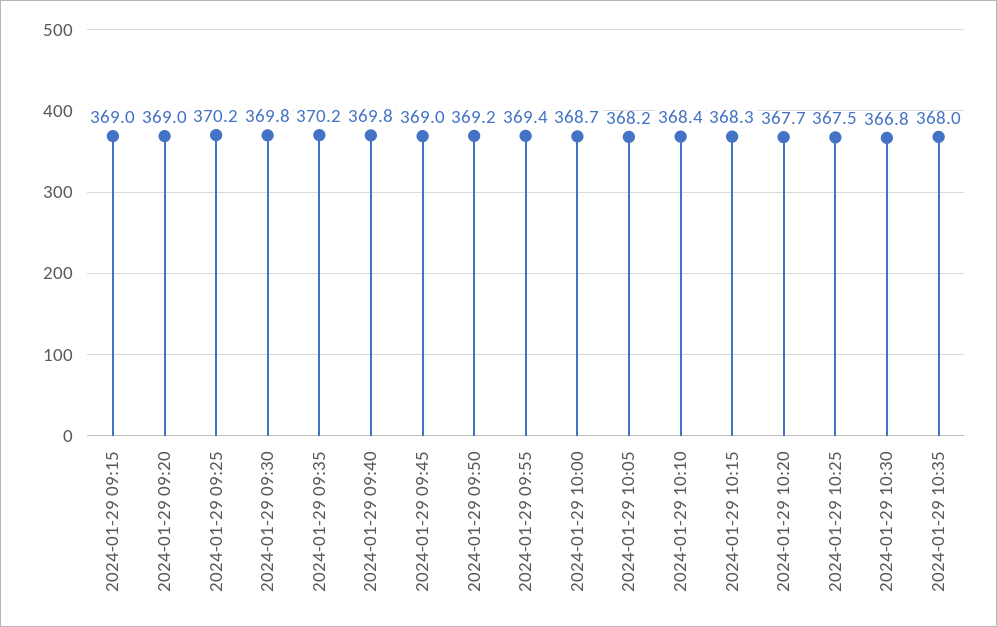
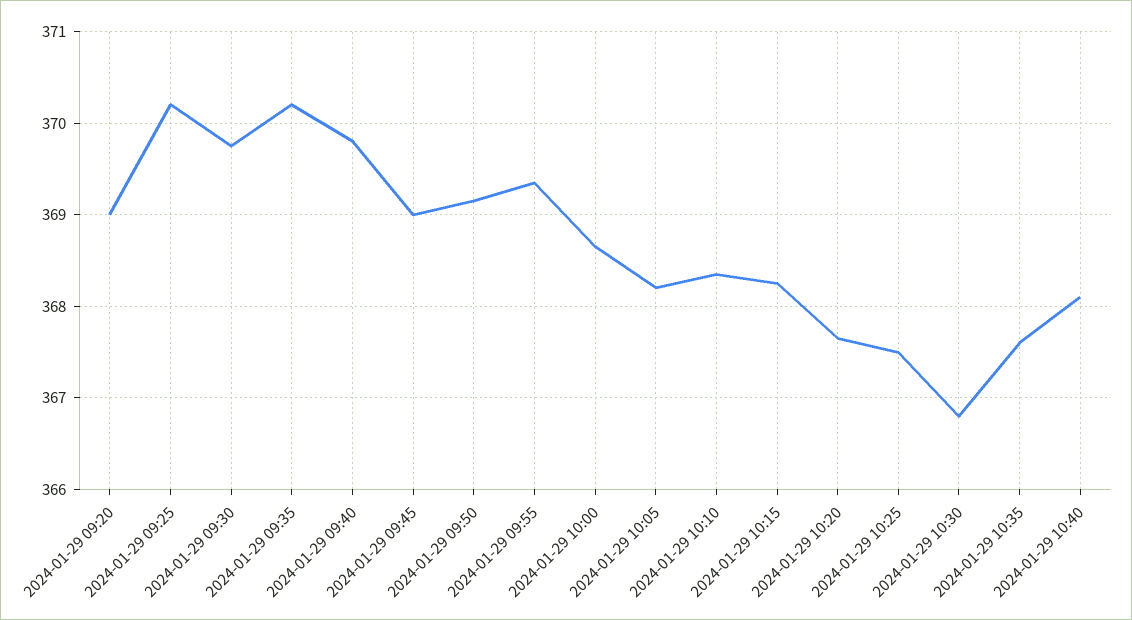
2024-01-29 09:15: 369 -> none
2024-01-29 10:35: 368 -> 367.6
2024-01-29 10:40: none -> 368.1

